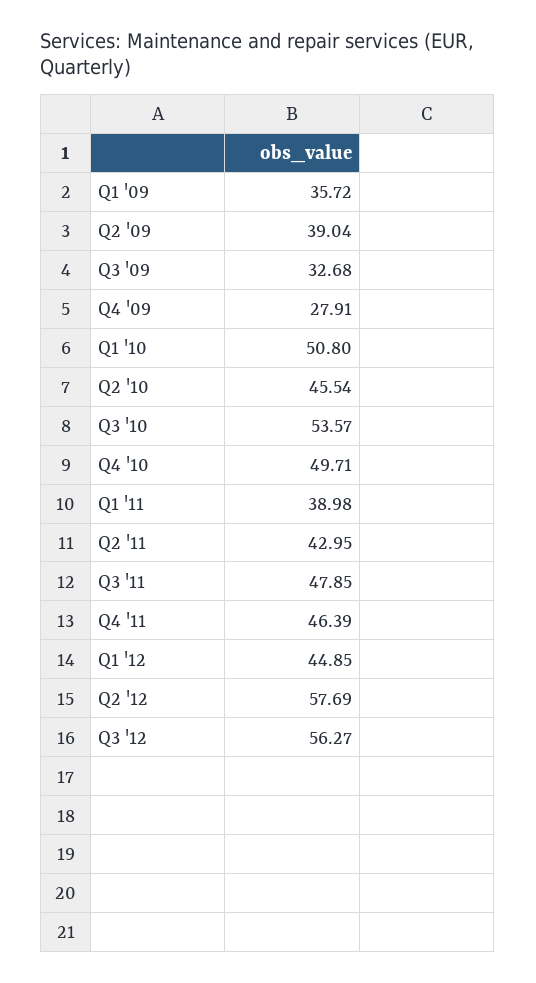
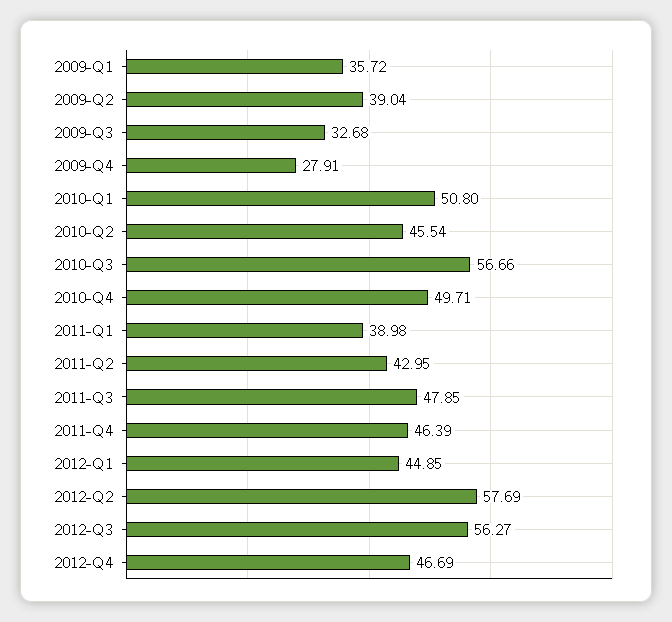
Q3 '10: 53.57 -> 56.66
2012-Q4: none -> 46.69

